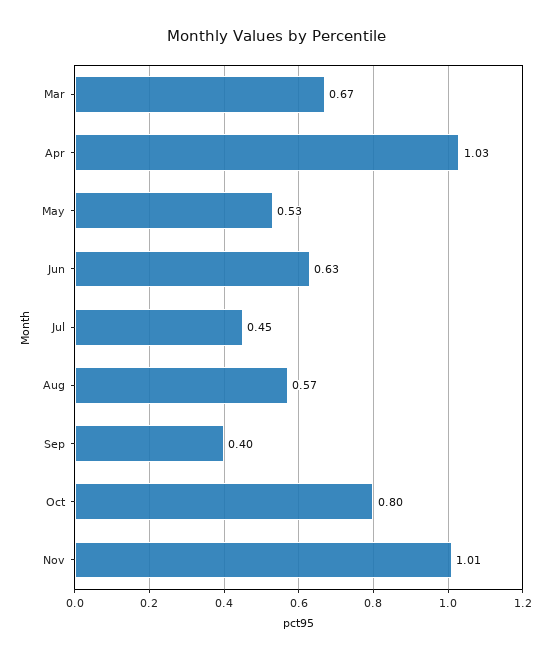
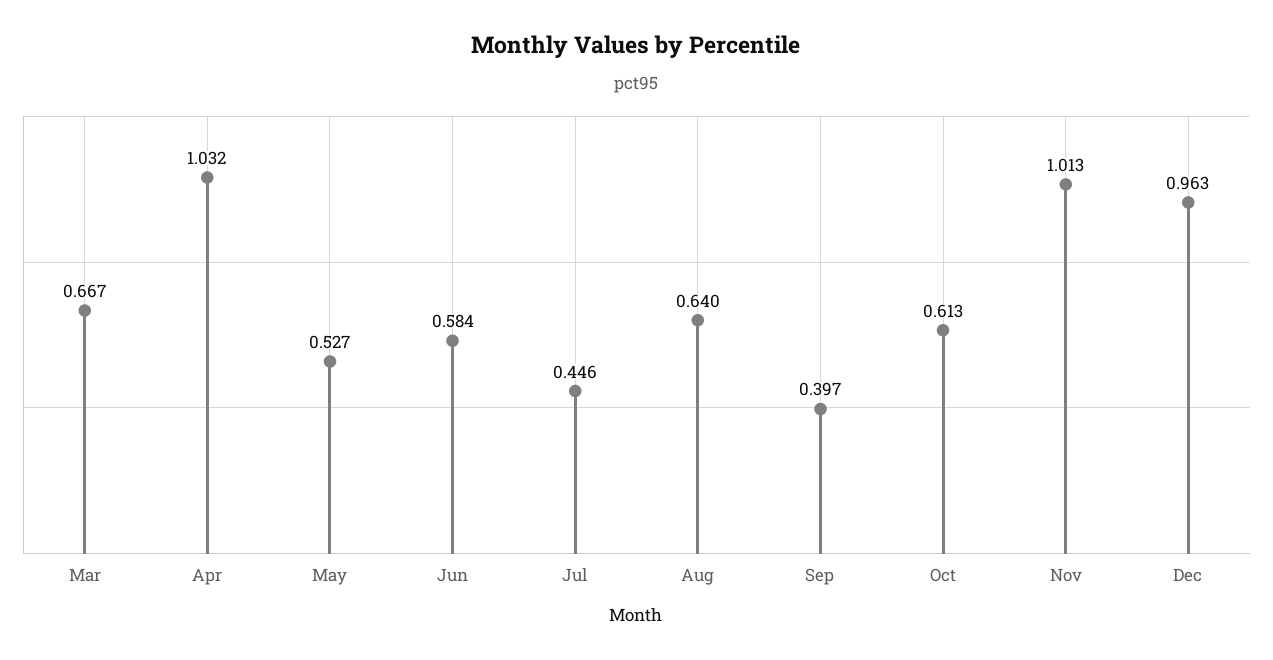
Jun: 0.63 -> 0.584
Aug: 0.57 -> 0.64
Oct: 0.8 -> 0.613
Dec: none -> 0.963

